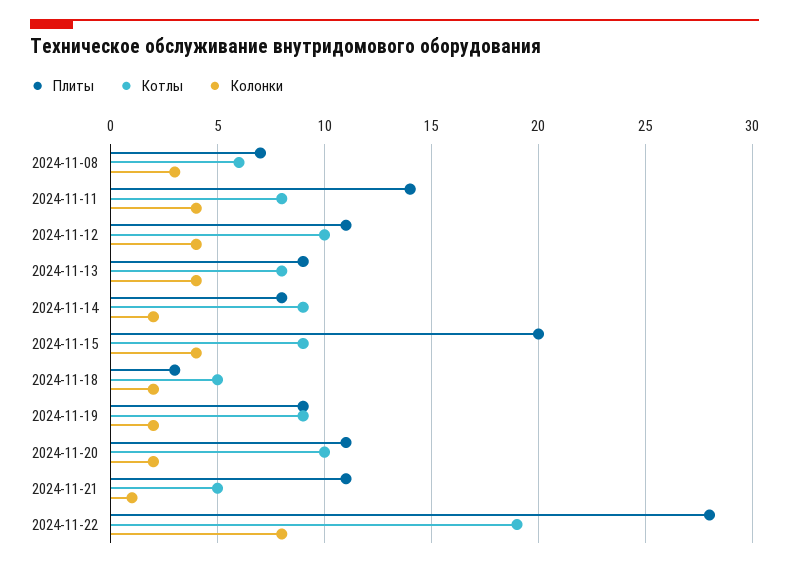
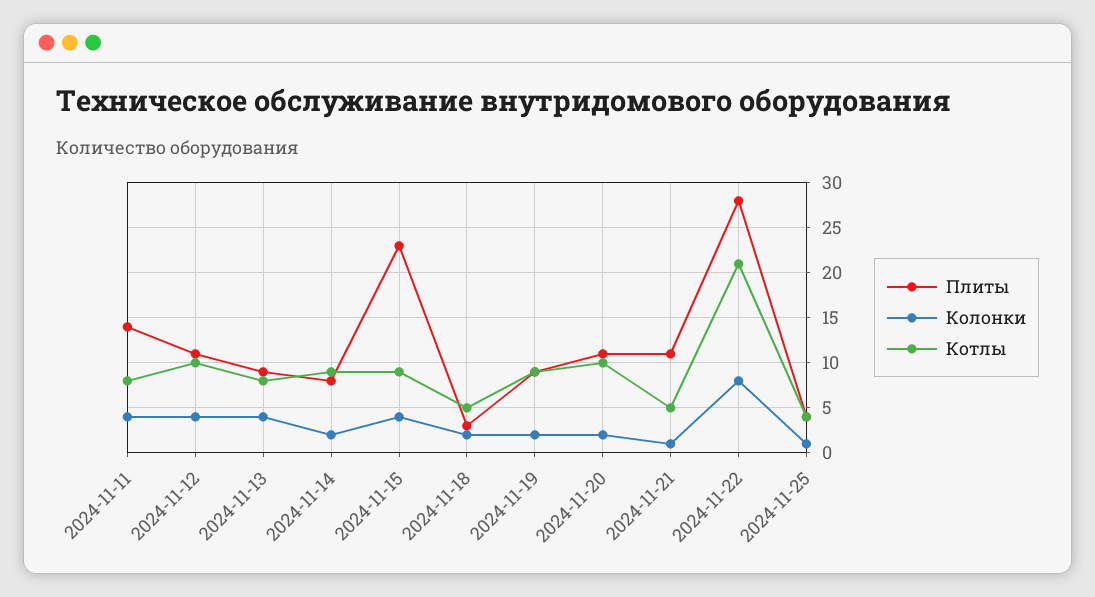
Плиты, 2024-11-08: 7 -> none
Котлы, 2024-11-08: 6 -> none
Колонки, 2024-11-08: 3 -> none
Плиты, 2024-11-15: 20 -> 23
Котлы, 2024-11-22: 19 -> 21
Плиты, 2024-11-25: none -> 4
Колонки, 2024-11-25: none -> 1
Котлы, 2024-11-25: none -> 4

